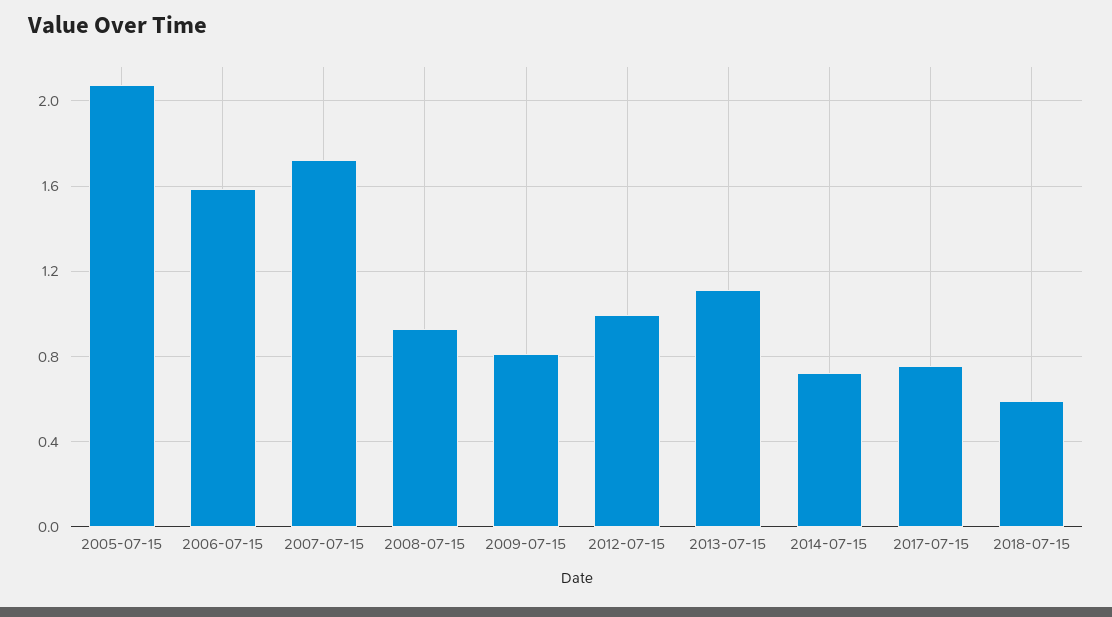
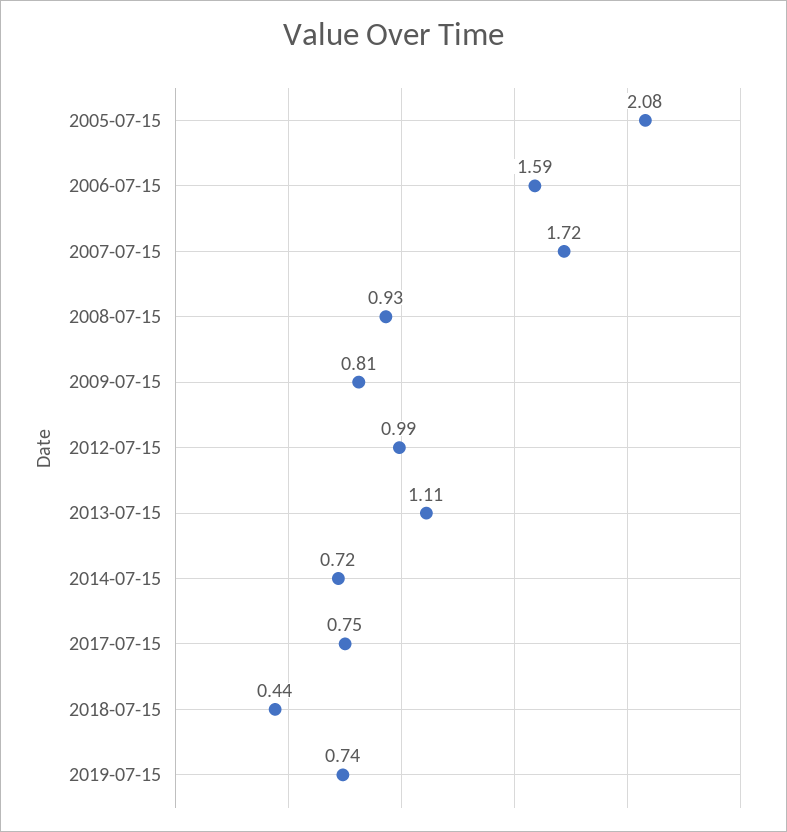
2018-07-15: 0.6 -> 0.44
2019-07-15: none -> 0.74

